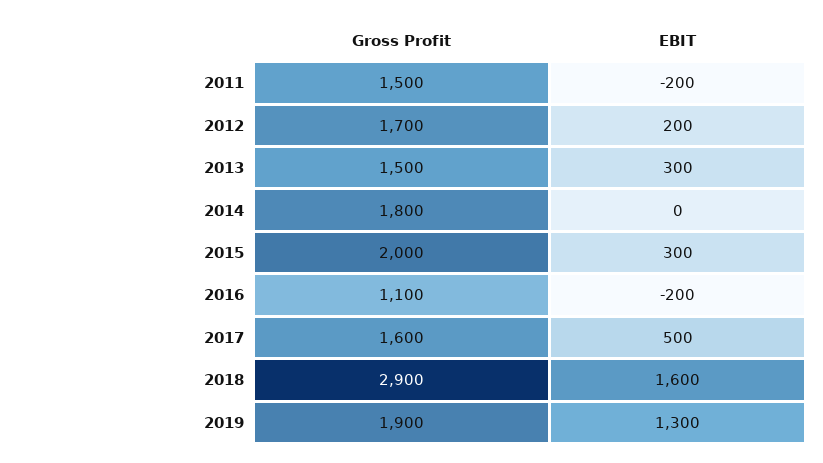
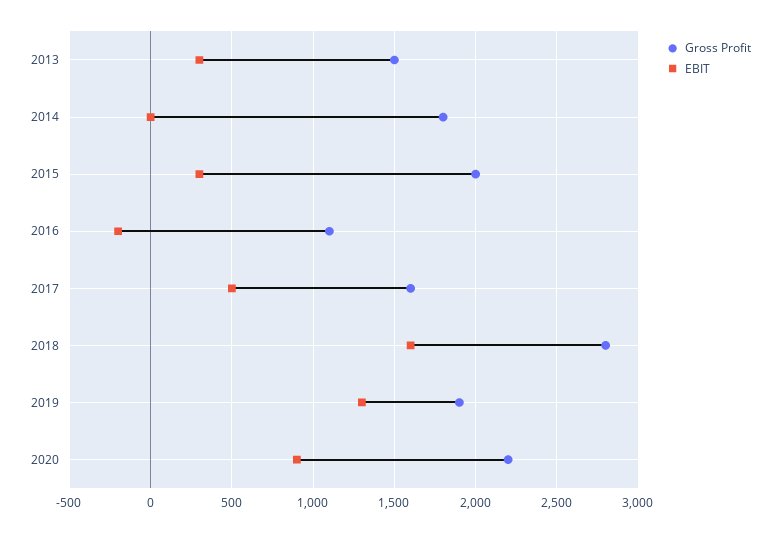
Gross Profit, 2011: 1500 -> none
EBIT, 2011: -200 -> none
Gross Profit, 2012: 1700 -> none
EBIT, 2012: 200 -> none
Gross Profit, 2018: 2900 -> 2800
Gross Profit, 2020: none -> 2200
EBIT, 2020: none -> 900

